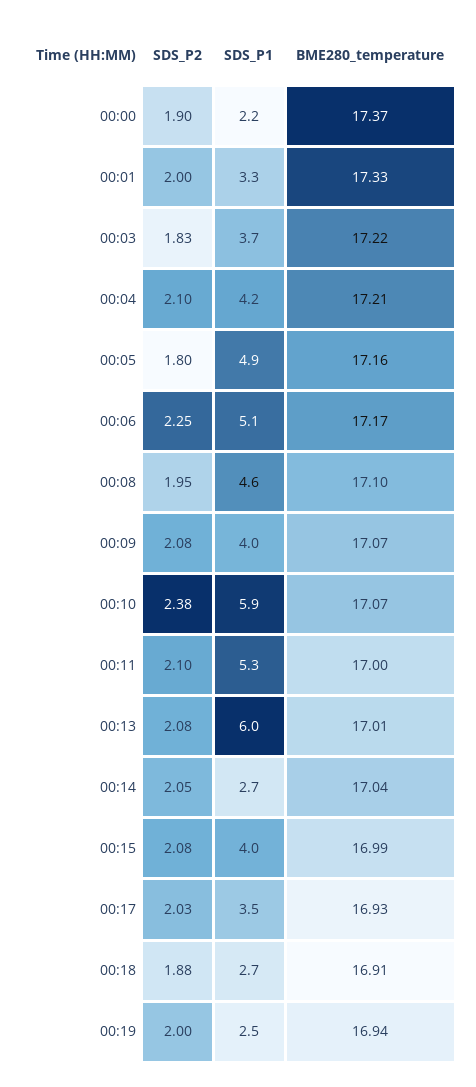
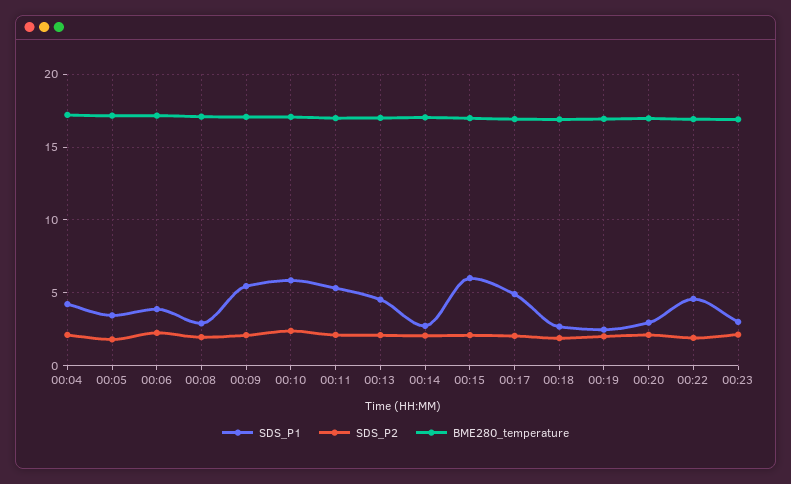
SDS_P2, 00:00: 1.9 -> none
SDS_P1, 00:00: 2.2 -> none
BME280_temperature, 00:00: 17.37 -> none
SDS_P2, 00:01: 2 -> none
SDS_P1, 00:01: 3.3 -> none
BME280_temperature, 00:01: 17.33 -> none
SDS_P2, 00:03: 1.83 -> none
SDS_P1, 00:03: 3.7 -> none
BME280_temperature, 00:03: 17.22 -> none
SDS_P1, 00:05: 4.9 -> 3.5
SDS_P1, 00:06: 5.1 -> 4
SDS_P1, 00:08: 4.6 -> 3
SDS_P1, 00:09: 4 -> 5.5
SDS_P1, 00:13: 6 -> 4.5
SDS_P1, 00:15: 4 -> 6
SDS_P1, 00:17: 3.5 -> 5
SDS_P1, 00:20: none -> 3
SDS_P2, 00:20: none -> 2
BME280_temperature, 00:20: none -> 17
SDS_P1, 00:22: none -> 4.5
SDS_P2, 00:22: none -> 2
BME280_temperature, 00:22: none -> 17
SDS_P1, 00:23: none -> 3
SDS_P2, 00:23: none -> 2
BME280_temperature, 00:23: none -> 17

